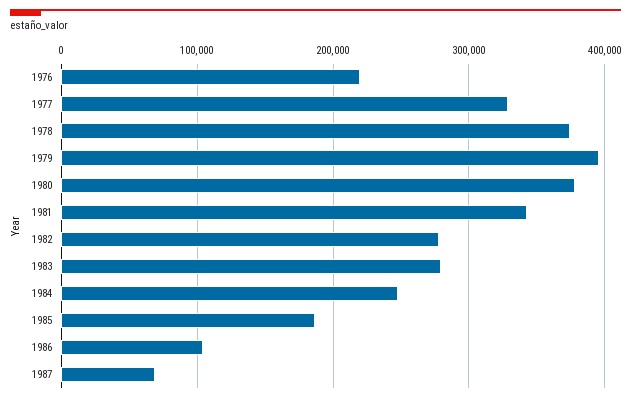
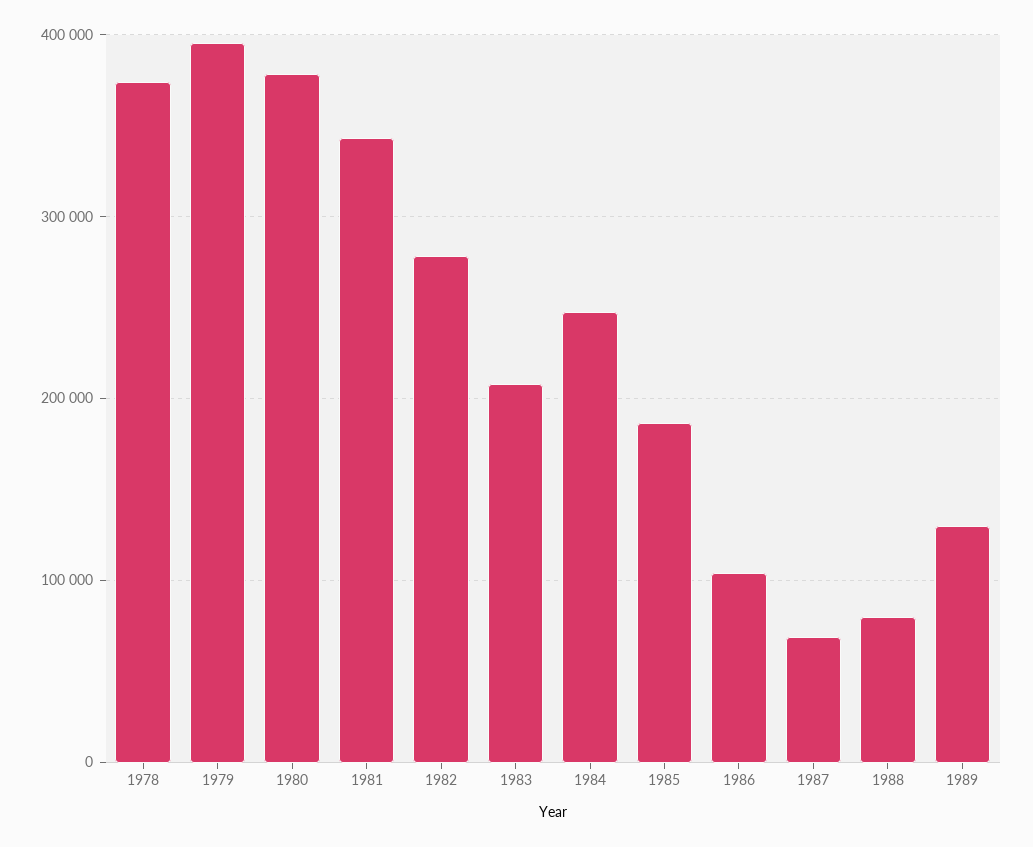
1976: 220000 -> none
1977: 330000 -> none
1983: 280000 -> 210000
1988: none -> 80000
1989: none -> 130000

